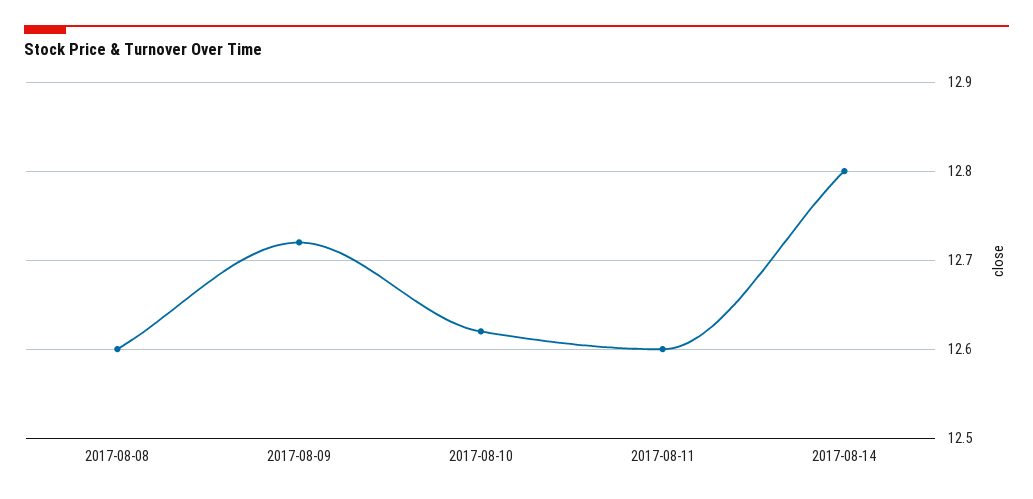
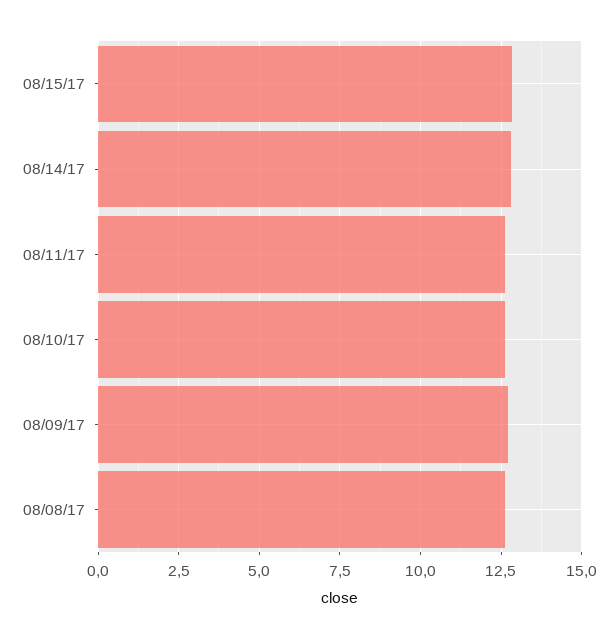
08/15/17: none -> 12.75

